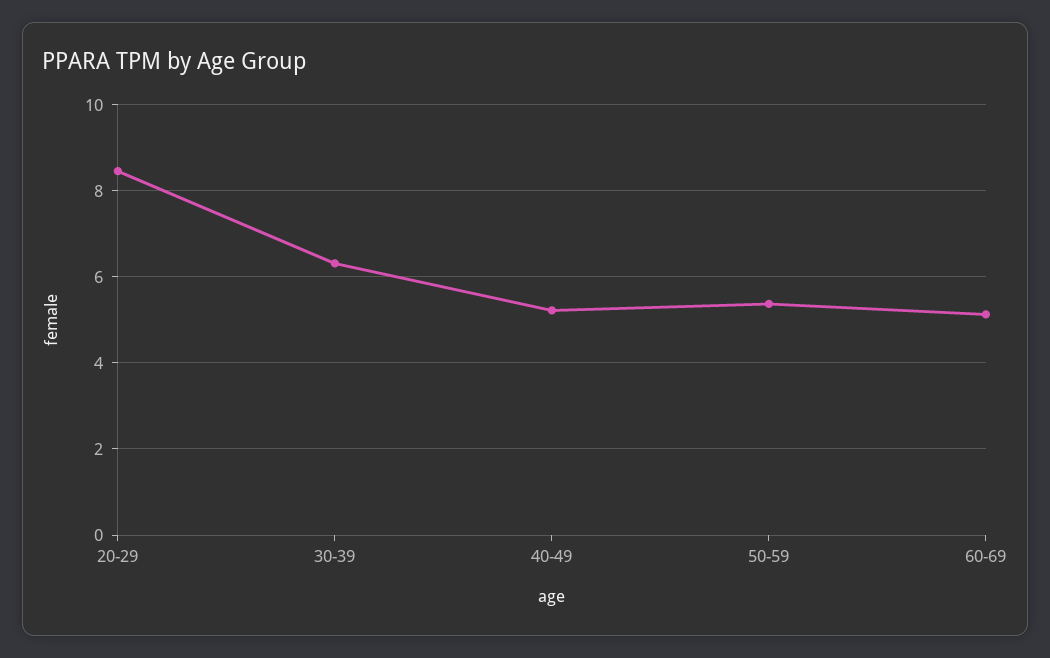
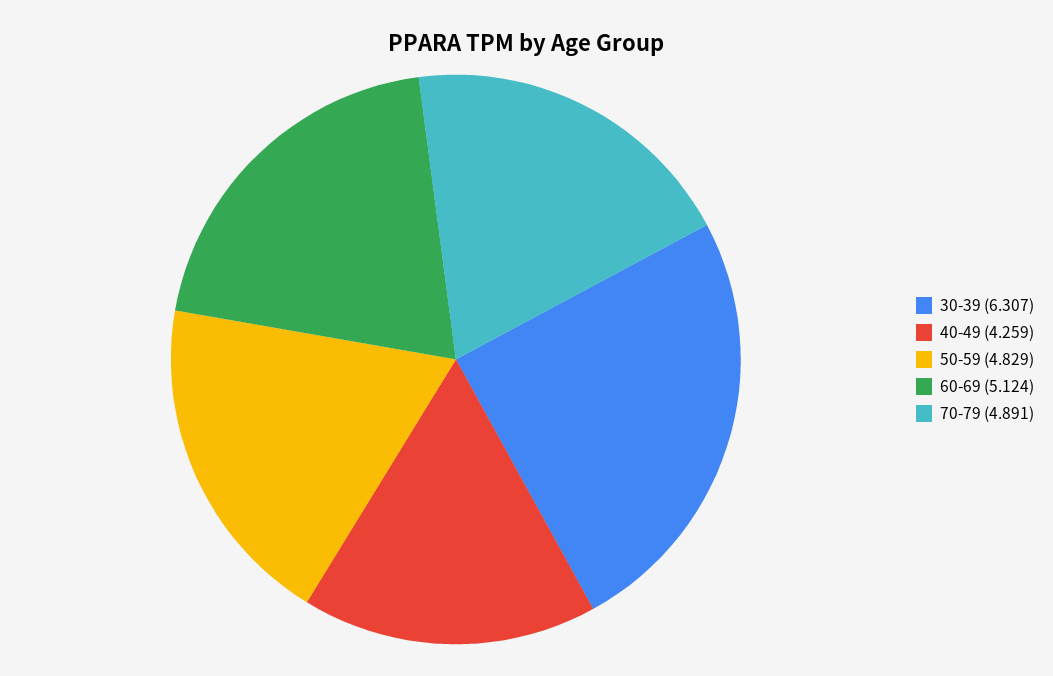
20-29: 8.4 -> none
40-49: 5.2 -> 4.259
50-59: 5.4 -> 4.829
70-79: none -> 4.891

